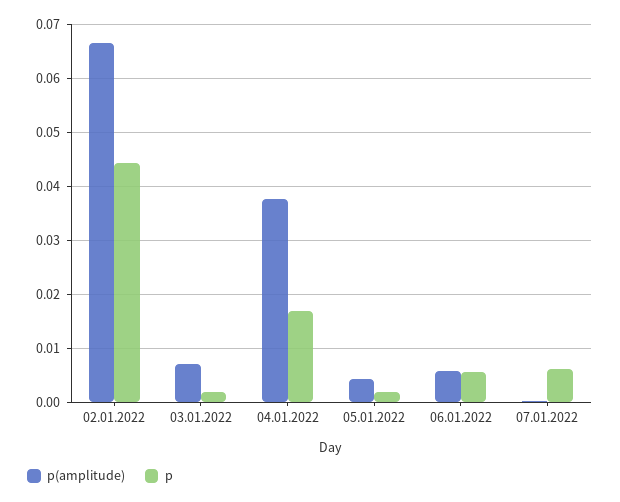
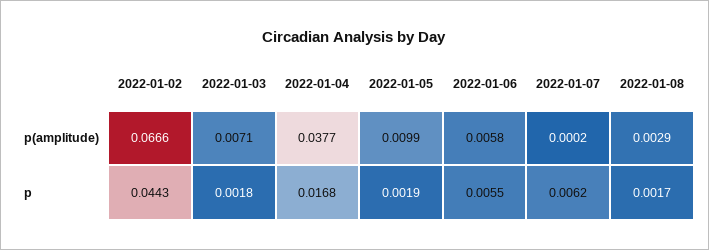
p(amplitude), 05.01.2022: 0.004 -> 0.0099
p(amplitude), 2022-01-08: none -> 0.0029
p, 2022-01-08: none -> 0.0017

